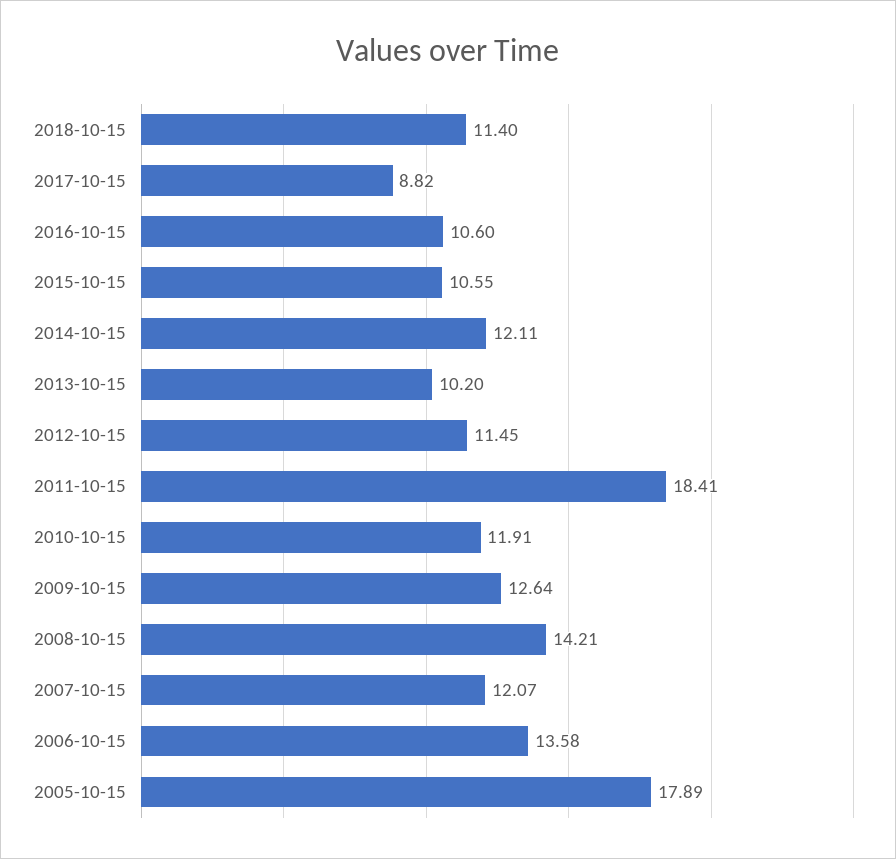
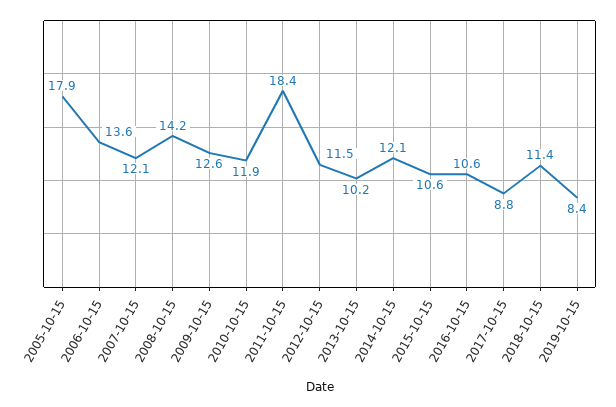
2019-10-15: none -> 8.4

